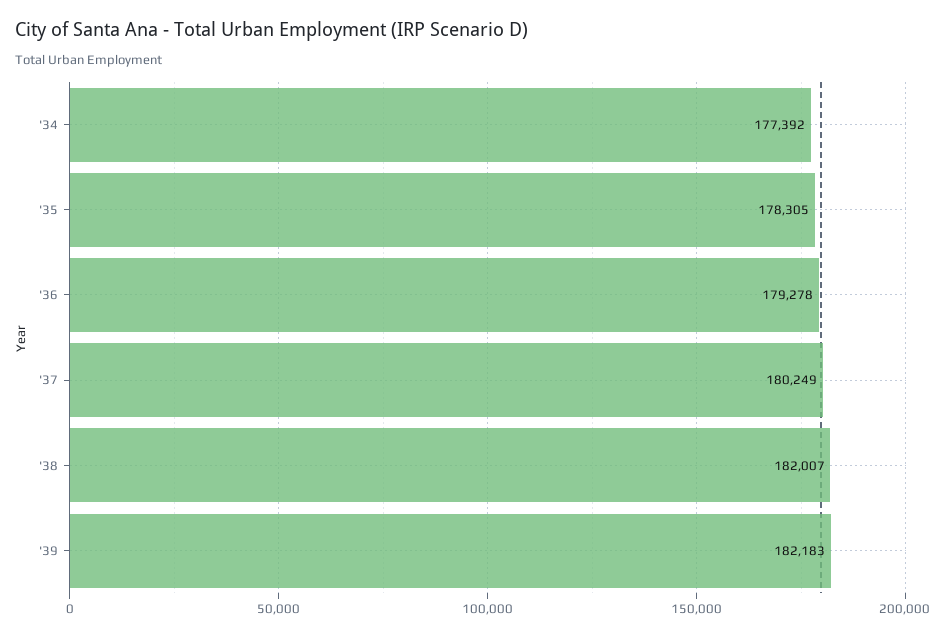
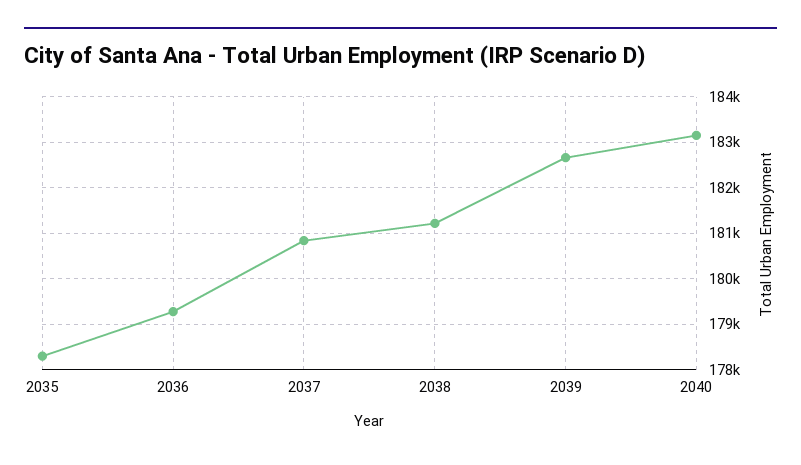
'34: 177392 -> none
'37: 180249 -> 180800
'38: 182007 -> 181200
'39: 182183 -> 182600
2040: none -> 183200

